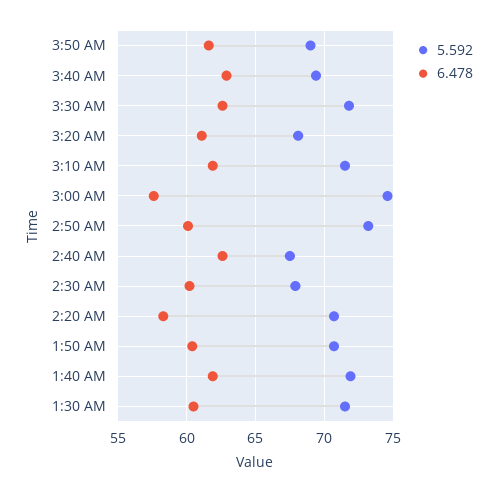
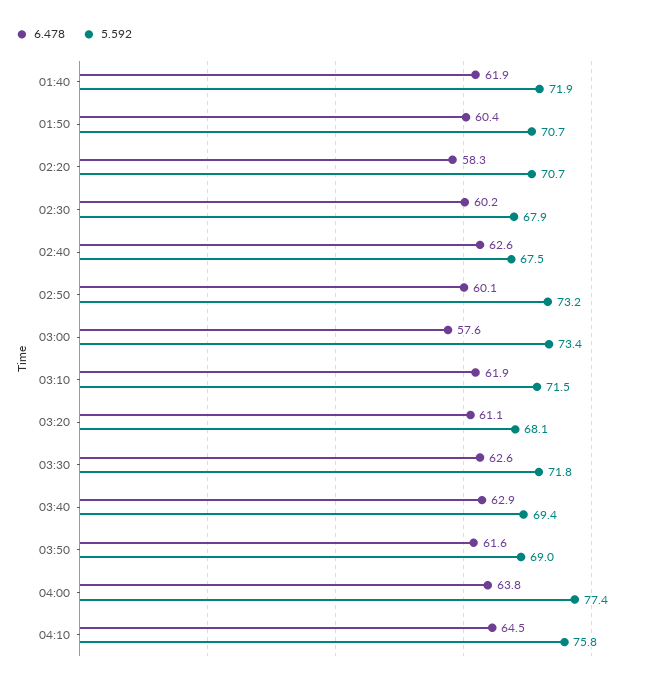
5.592, 3:00 AM: 74.5 -> 73.4
5.592, 1:30 AM: 71.5 -> none
6.478, 1:30 AM: 60.5 -> none
6.478, 04:00: none -> 63.8
5.592, 04:00: none -> 77.4
6.478, 04:10: none -> 64.5
5.592, 04:10: none -> 75.8

